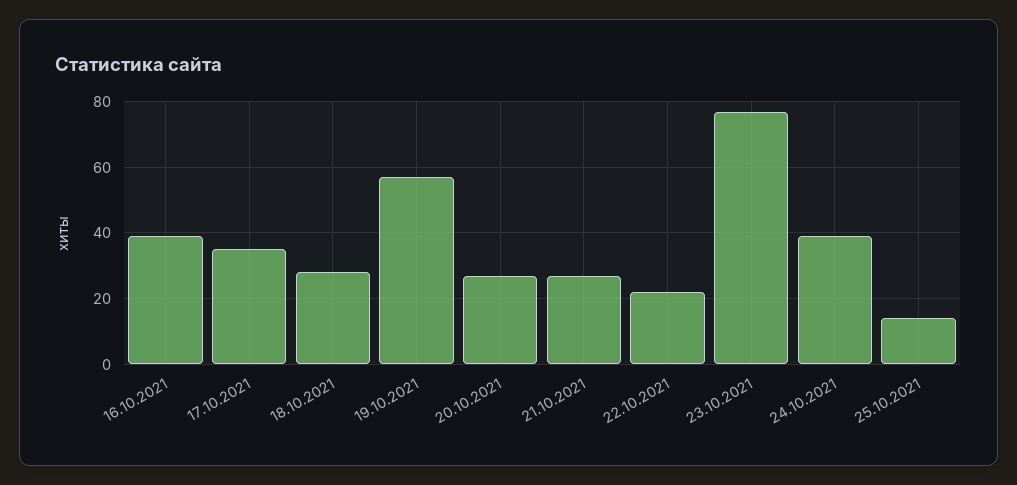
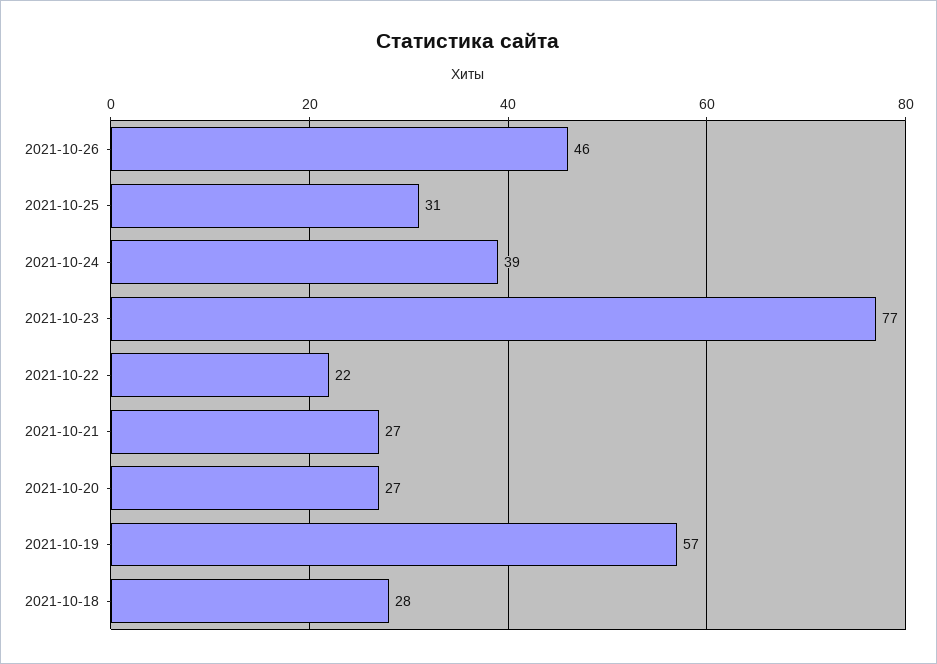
16.10.2021: 40 -> none
17.10.2021: 35 -> none
25.10.2021: 15 -> 31
2021-10-26: none -> 46

